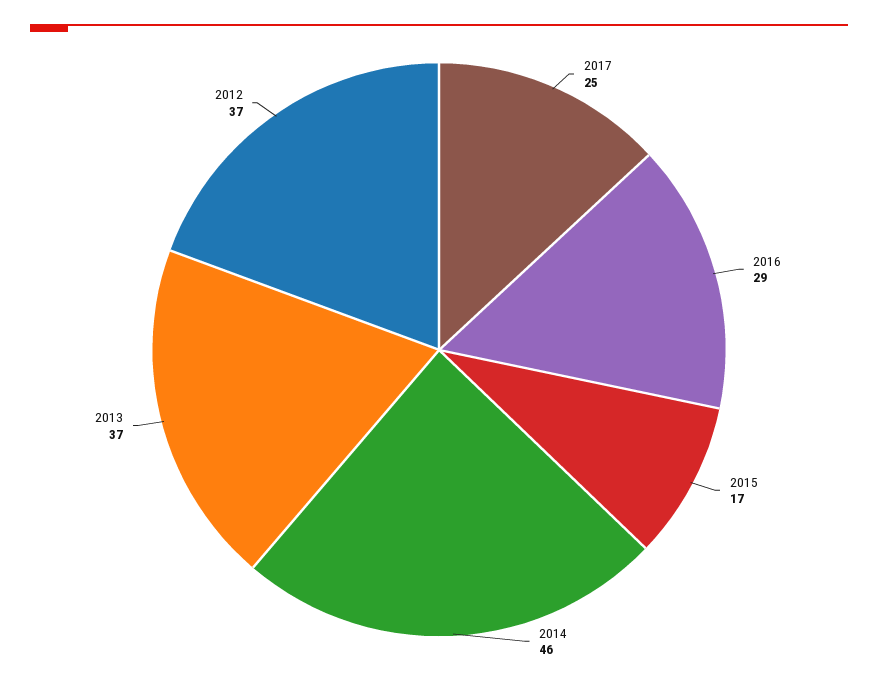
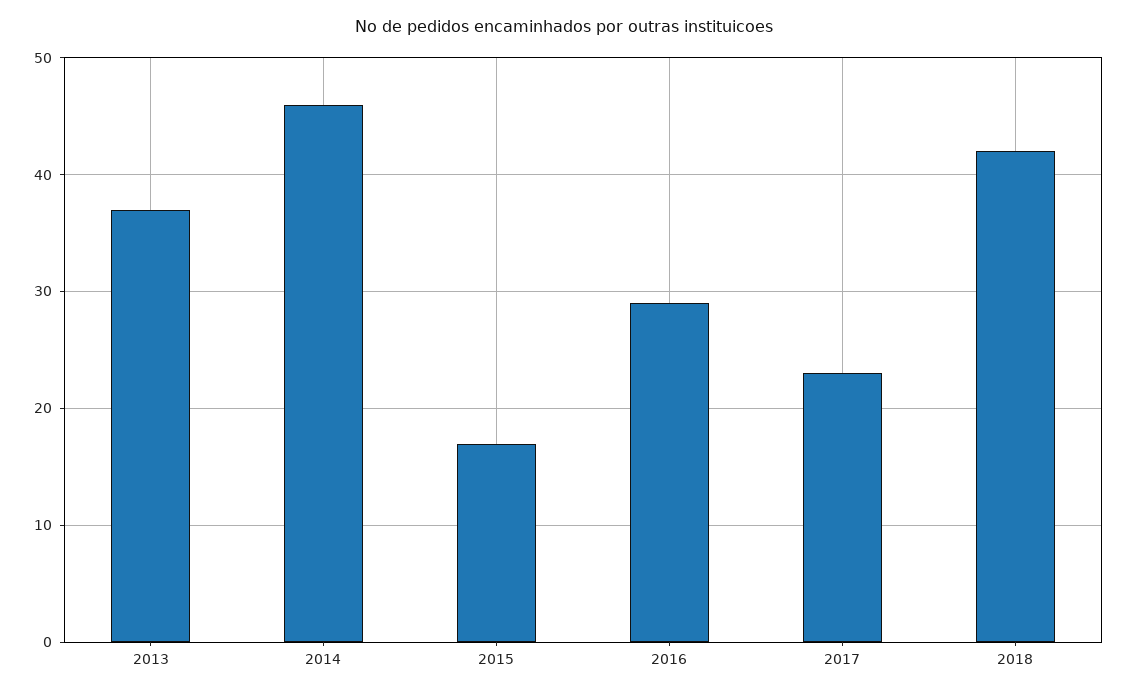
2017: 25 -> 23
2012: 37 -> none
2018: none -> 42

